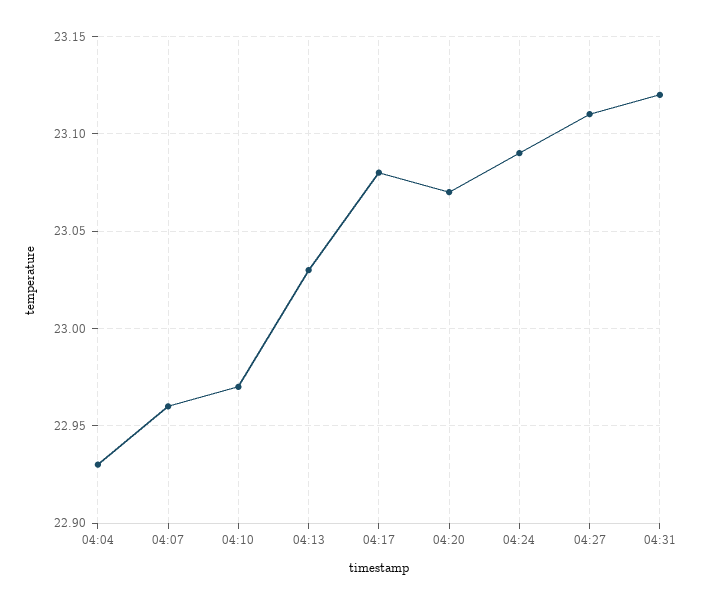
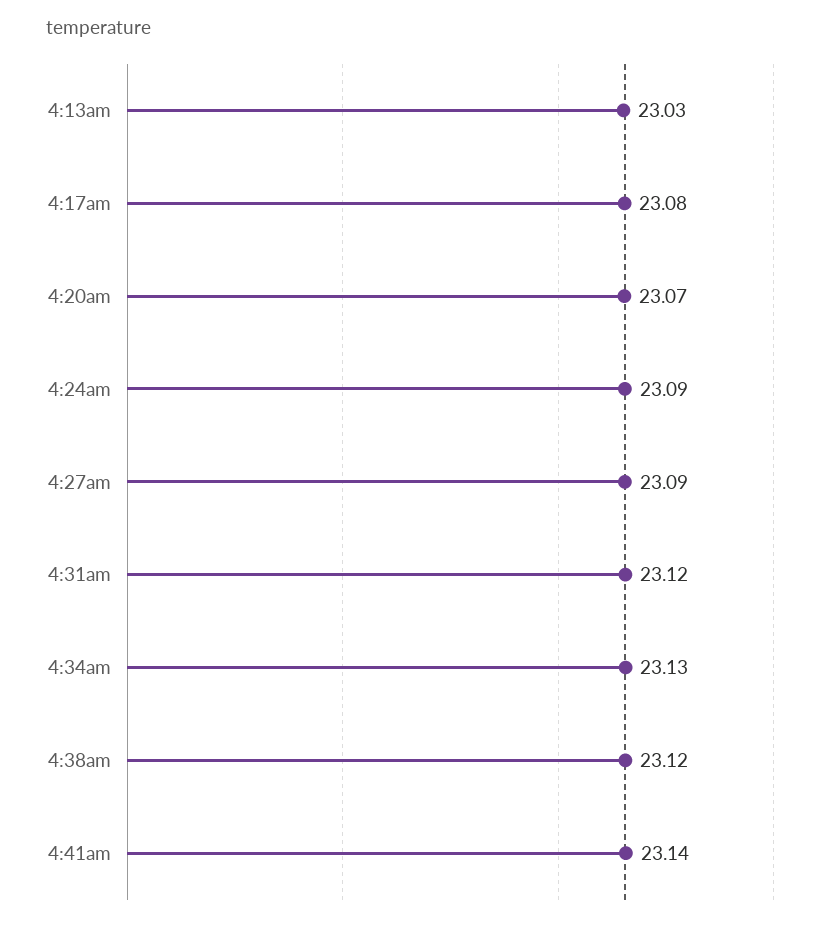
04:04: 22.93 -> none
04:07: 22.96 -> none
04:10: 22.97 -> none
04:27: 23.11 -> 23.09
4:34am: none -> 23.13
4:38am: none -> 23.12
4:41am: none -> 23.14

